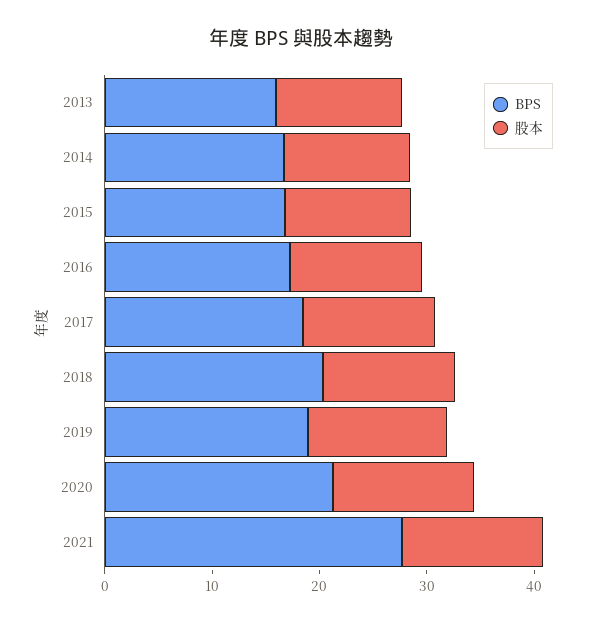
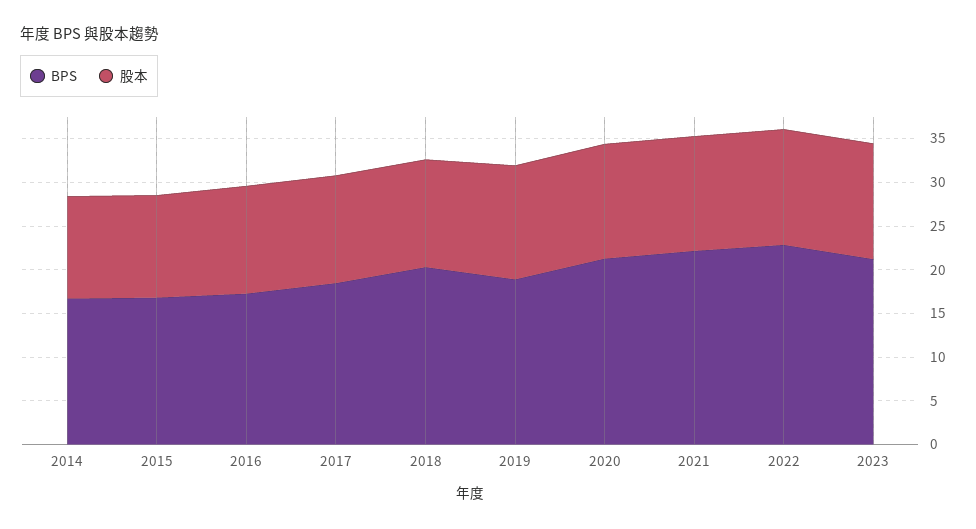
BPS, 2013: 16 -> none
股本, 2013: 12 -> none
BPS, 2021: 28 -> 22
BPS, 2022: none -> 23
股本, 2022: none -> 13
BPS, 2023: none -> 21
股本, 2023: none -> 13

